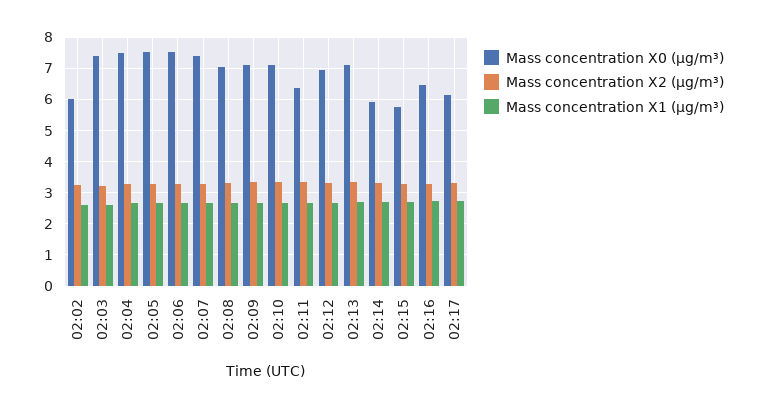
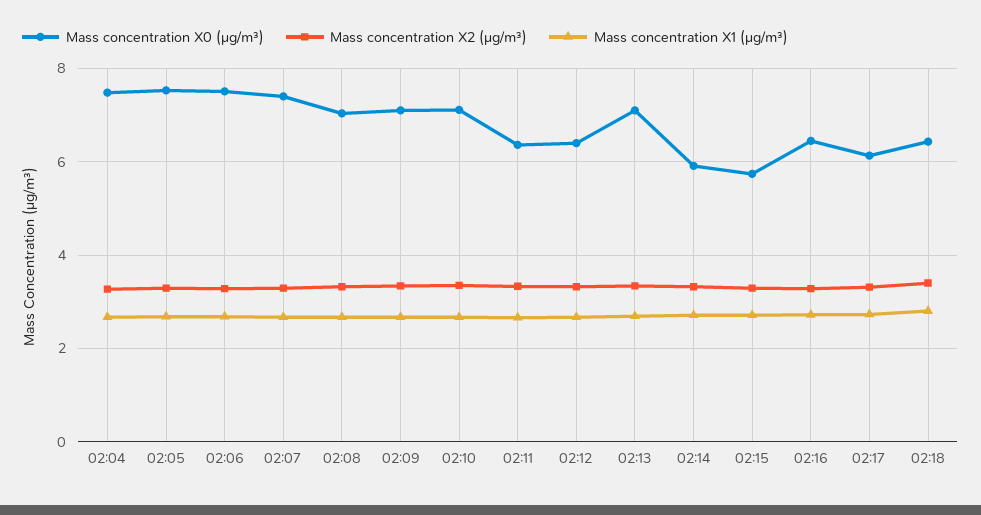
Mass concentration X0 (μg/m³), 02:02: 6 -> none
Mass concentration X2 (μg/m³), 02:02: 3.2 -> none
Mass concentration X1 (μg/m³), 02:02: 2.6 -> none
Mass concentration X0 (μg/m³), 02:03: 7.4 -> none
Mass concentration X2 (μg/m³), 02:03: 3.2 -> none
Mass concentration X1 (μg/m³), 02:03: 2.6 -> none
Mass concentration X0 (μg/m³), 02:12: 7 -> 6.4
Mass concentration X0 (μg/m³), 02:18: none -> 6.4
Mass concentration X2 (μg/m³), 02:18: none -> 3.4
Mass concentration X1 (μg/m³), 02:18: none -> 2.8

